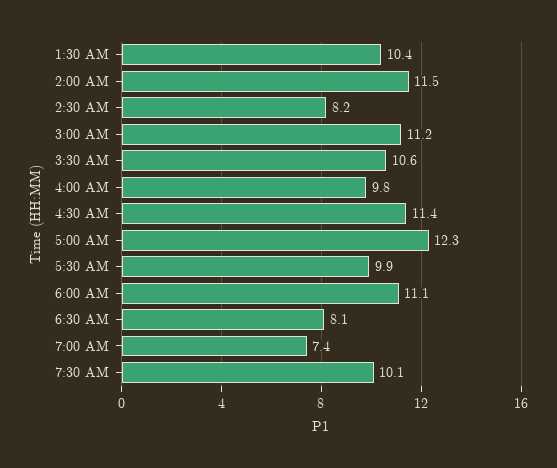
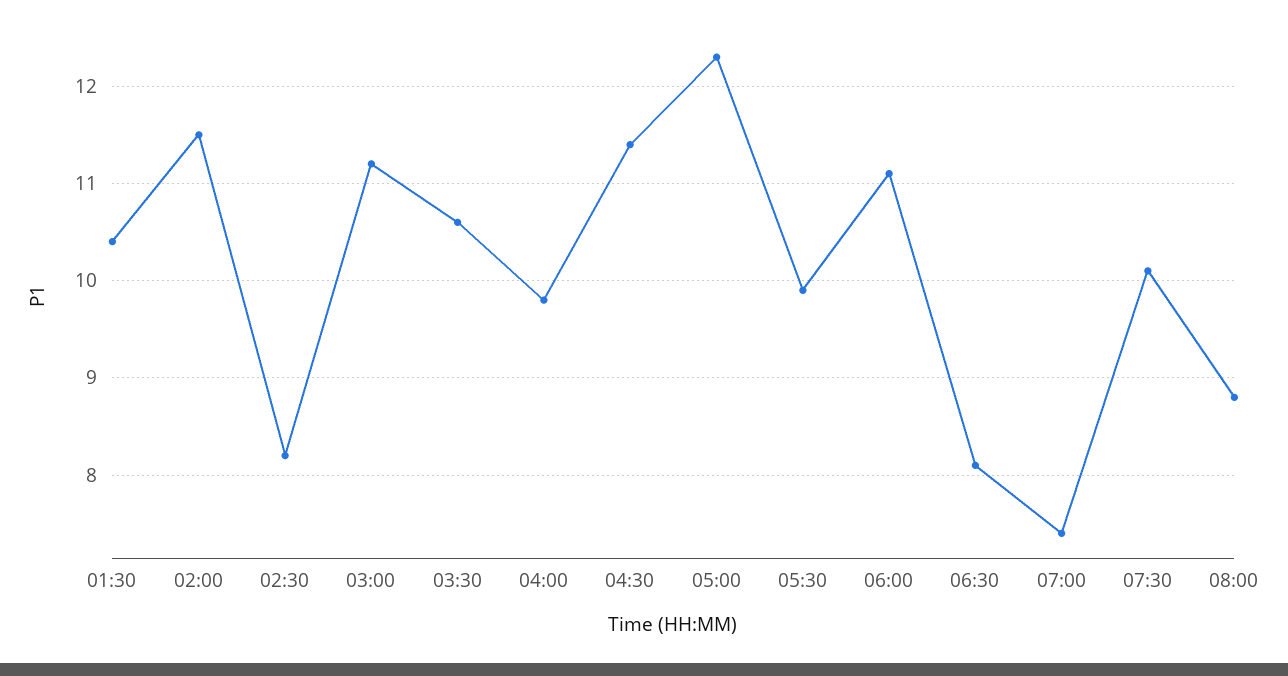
08:00: none -> 8.8

